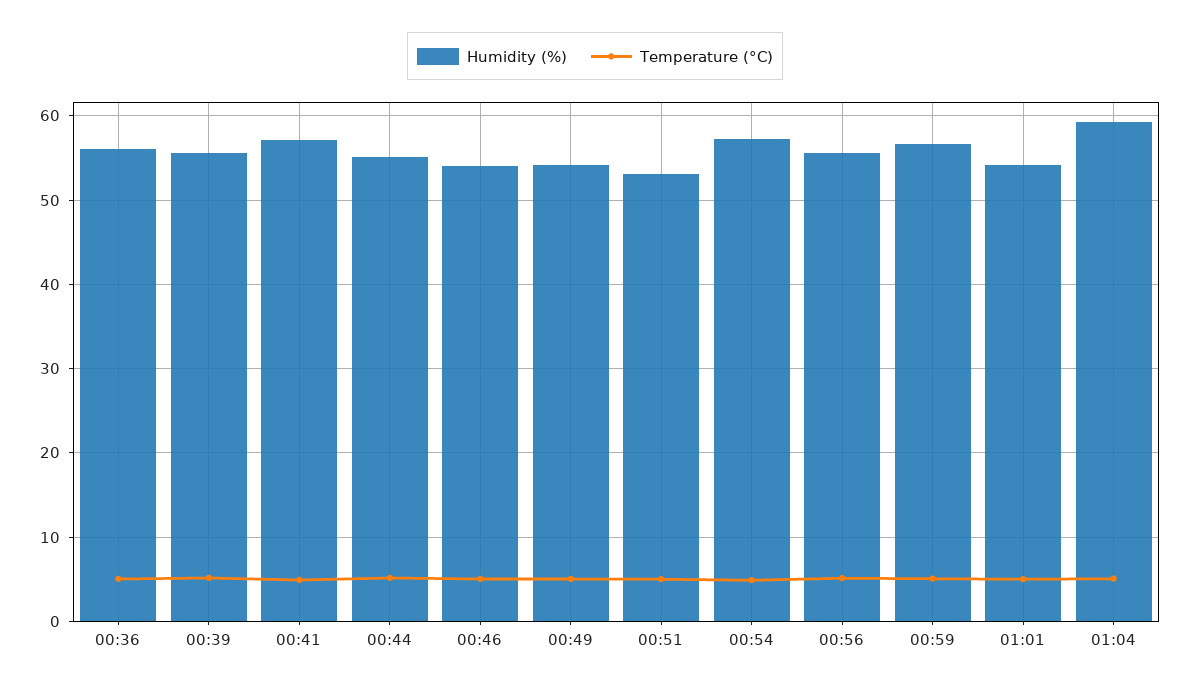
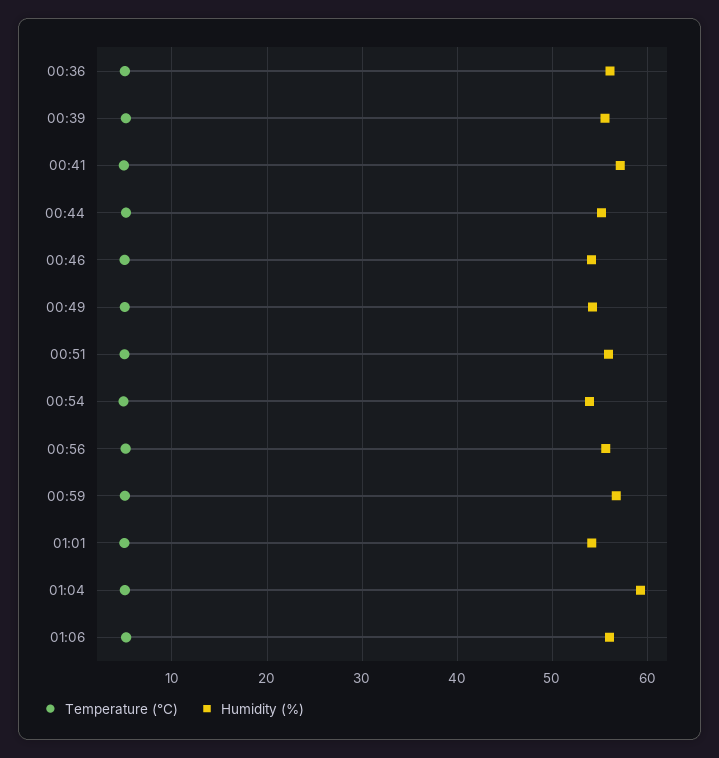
Humidity (%), 00:51: 53 -> 56
Humidity (%), 00:54: 57 -> 54
Temperature (°C), 01:06: none -> 5
Humidity (%), 01:06: none -> 56

